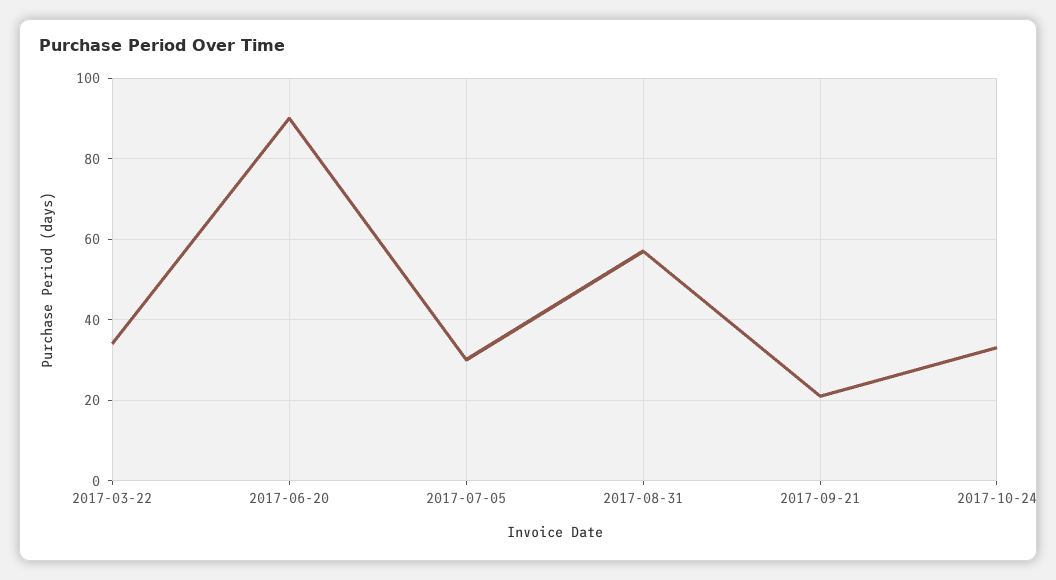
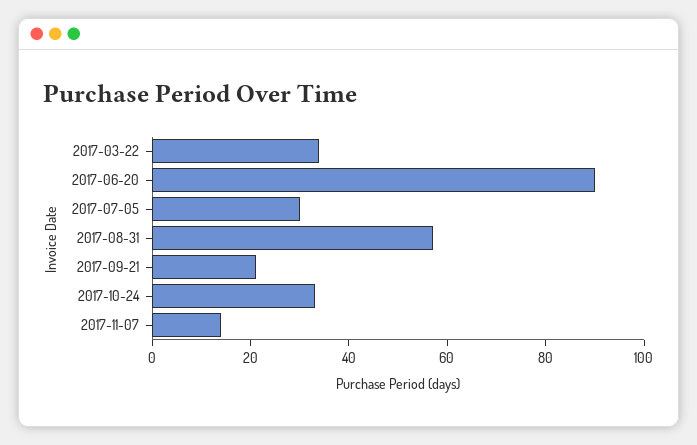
2017-11-07: none -> 15

